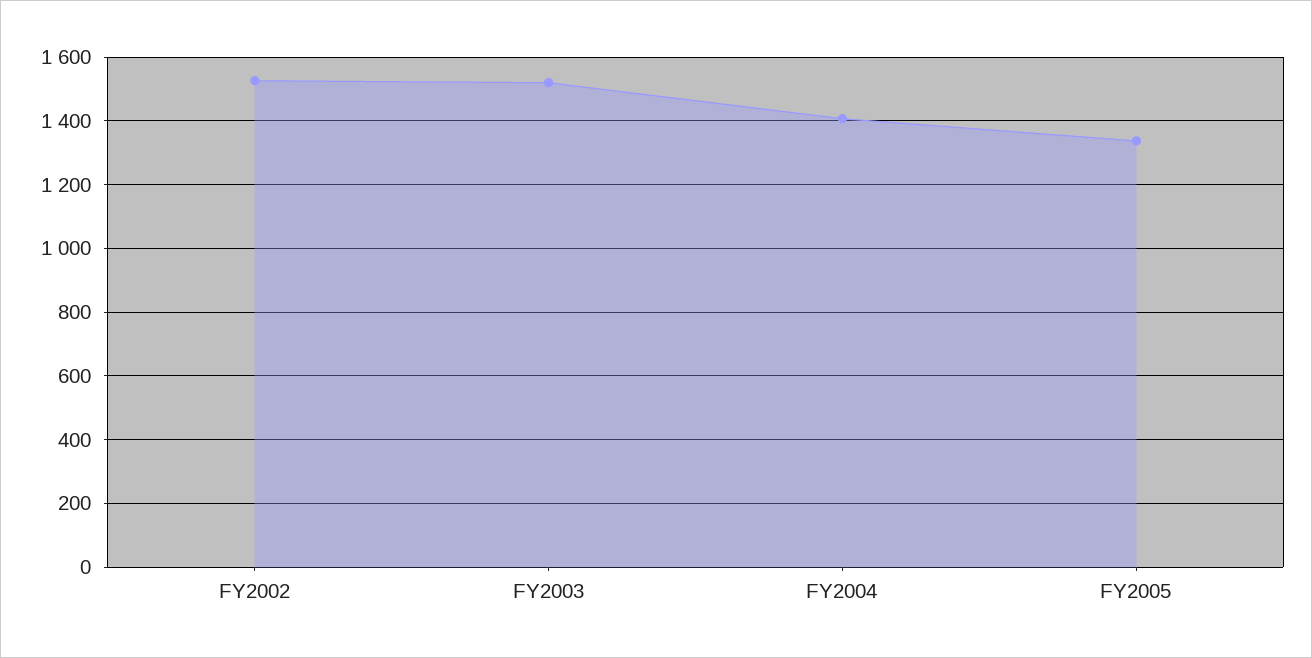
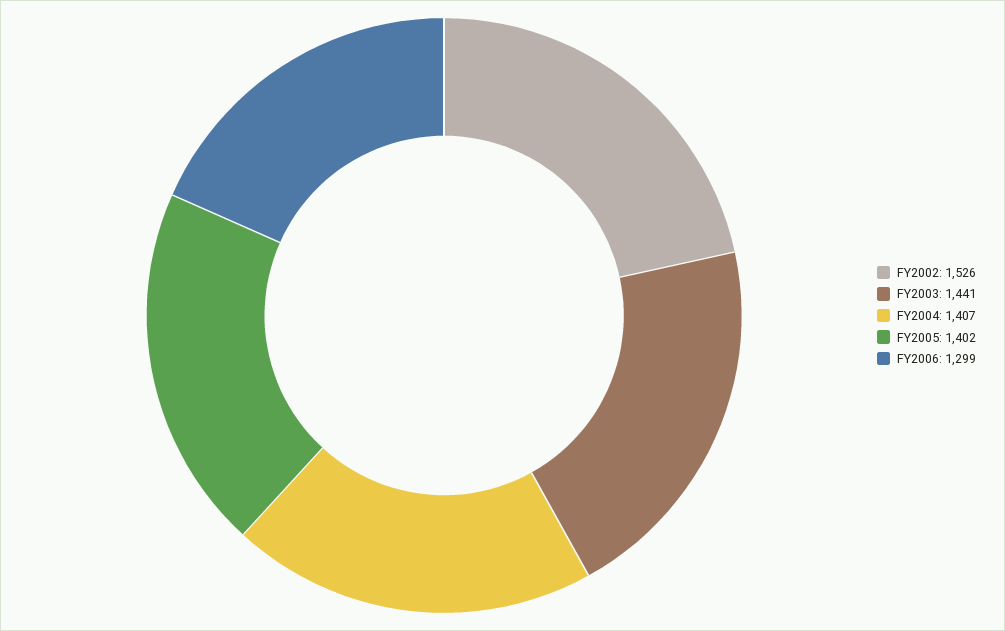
FY2003: 1520 -> 1441
FY2005: 1340 -> 1402
FY2006: none -> 1299

